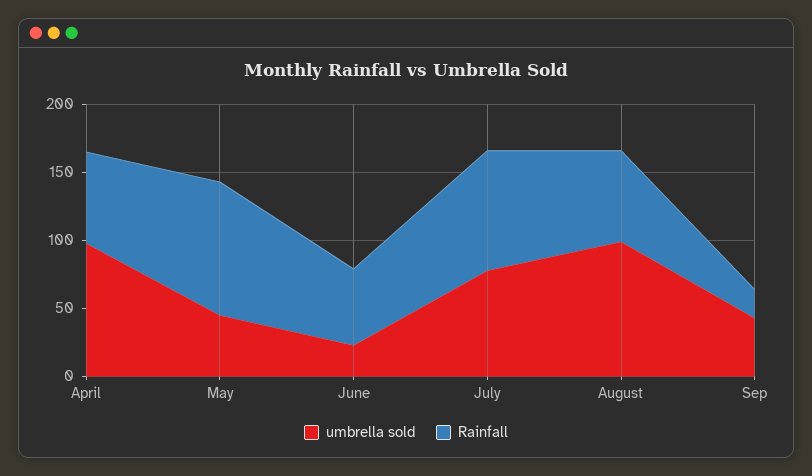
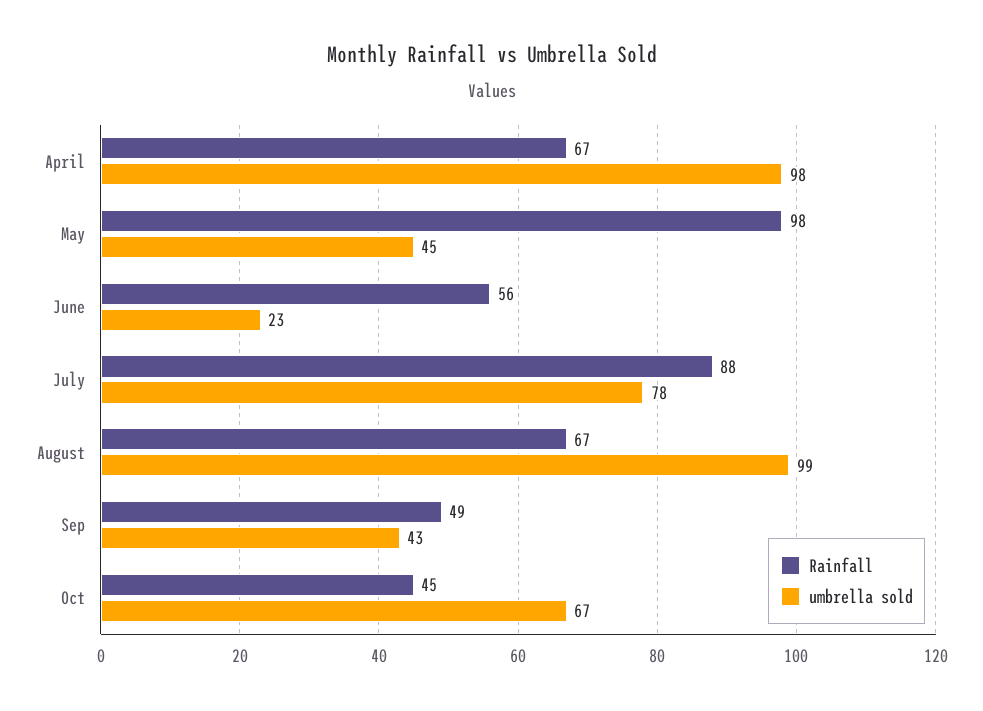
Rainfall, Sep: 20 -> 49
Rainfall, Oct: none -> 45
umbrella sold, Oct: none -> 67

